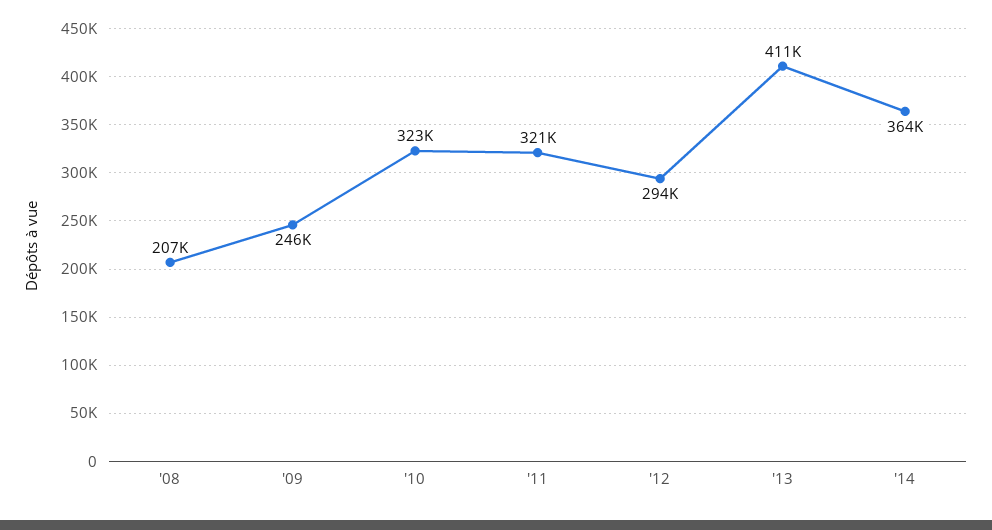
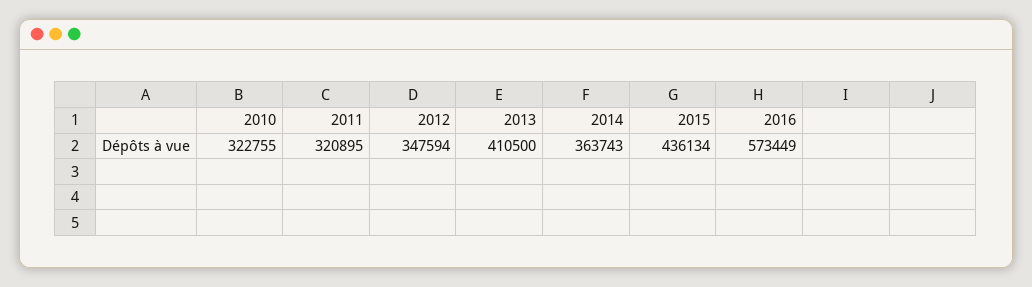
'08: 207000 -> none
'09: 246000 -> none
'12: 294000 -> 347594
2015: none -> 436134
2016: none -> 573449

